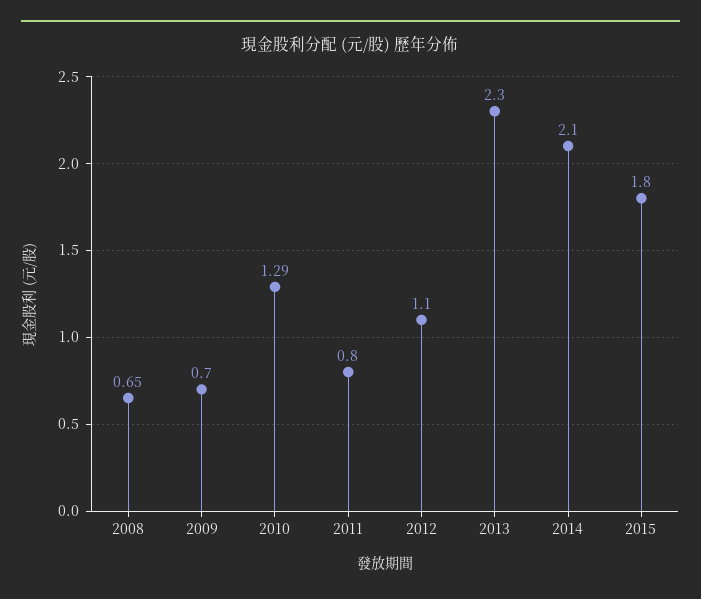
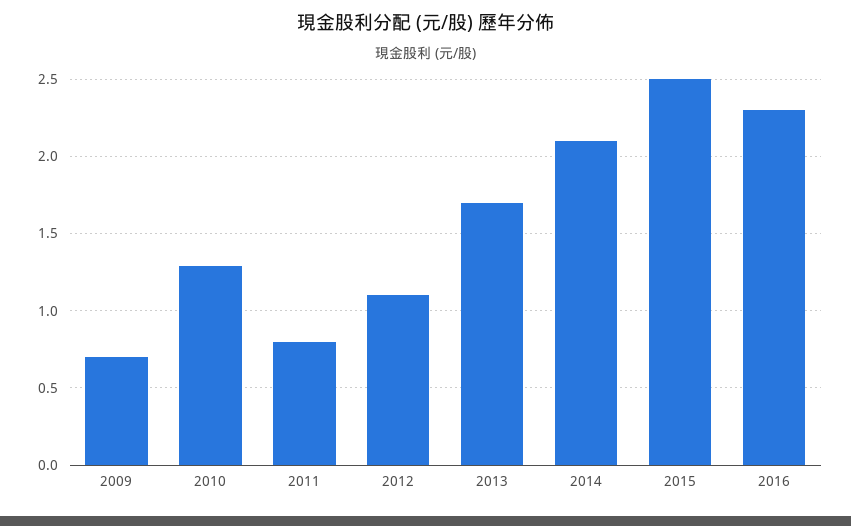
2008: 0.65 -> none
2013: 2.3 -> 1.7
2015: 1.8 -> 2.5
2016: none -> 2.3

